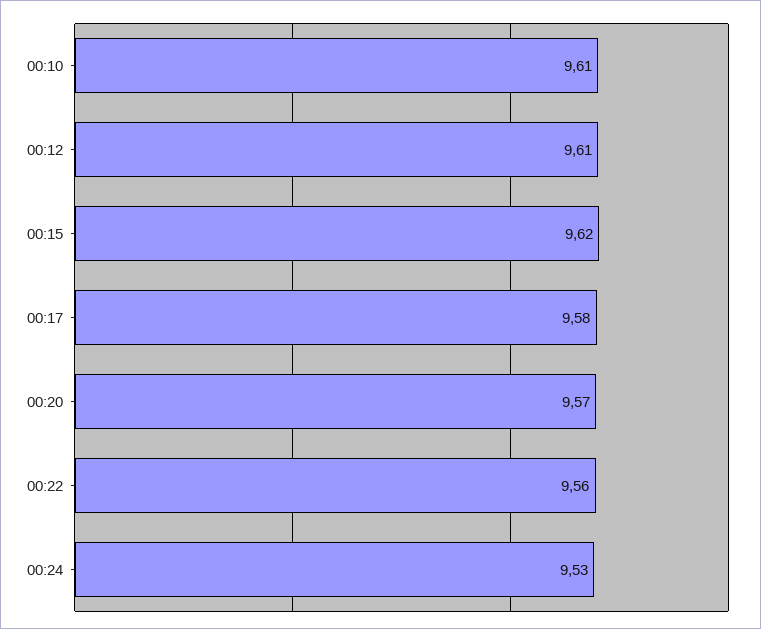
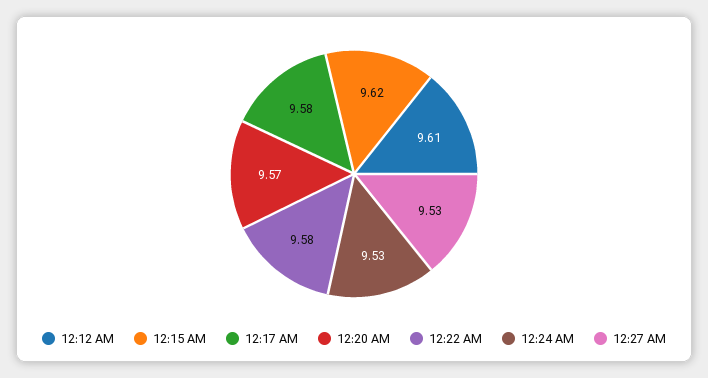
00:10: 9.61 -> none
00:22: 9.56 -> 9.58
12:27 AM: none -> 9.53

